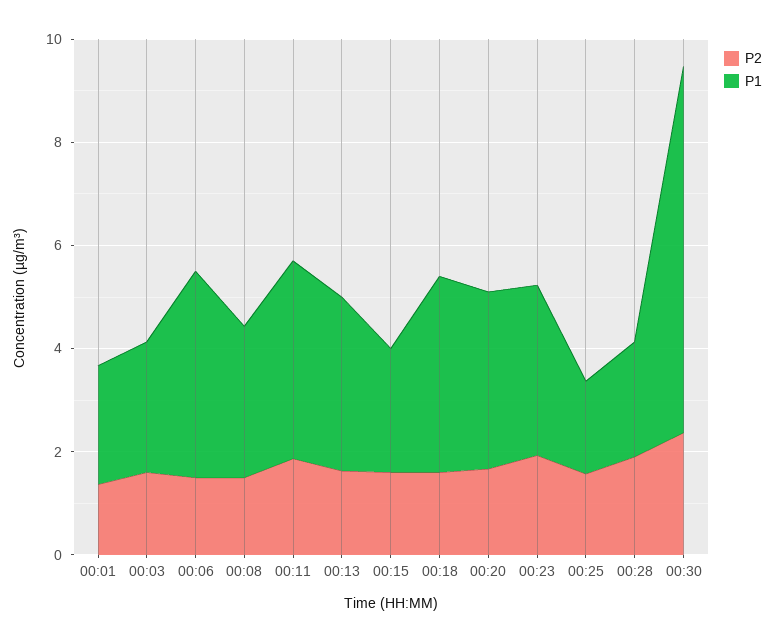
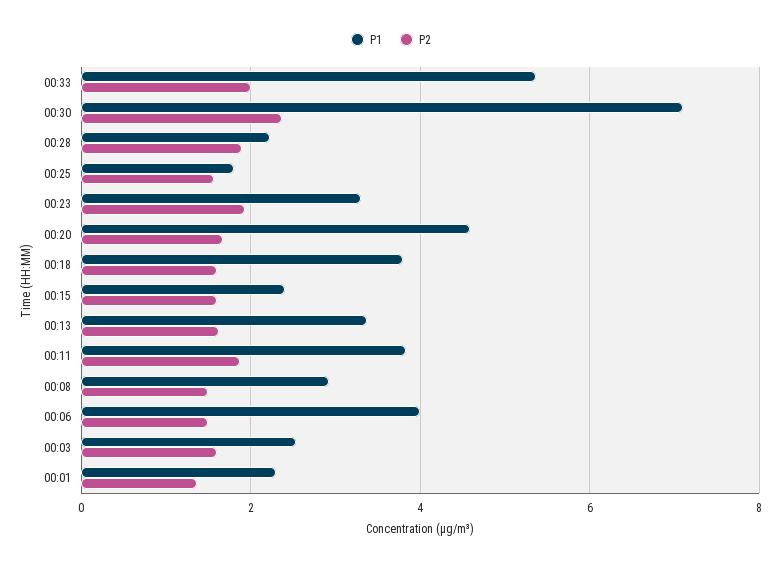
P1, 00:20: 3.5 -> 4.6
P1, 00:33: none -> 5.4
P2, 00:33: none -> 2

